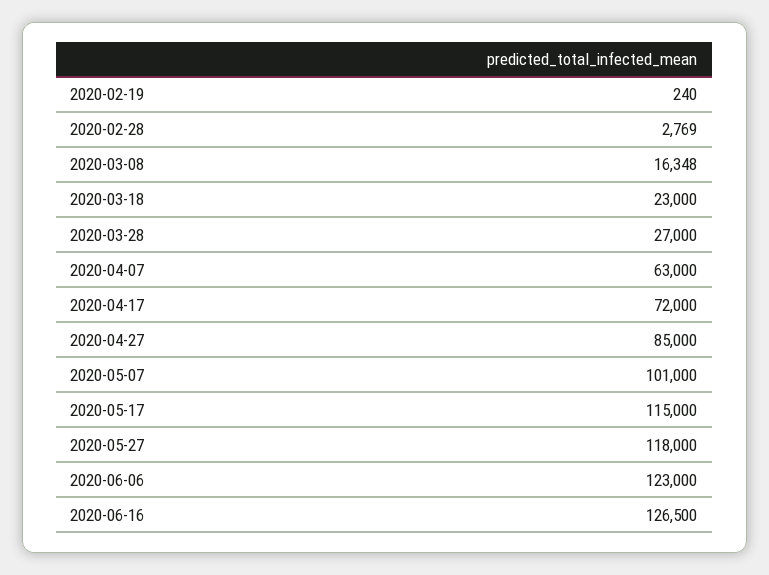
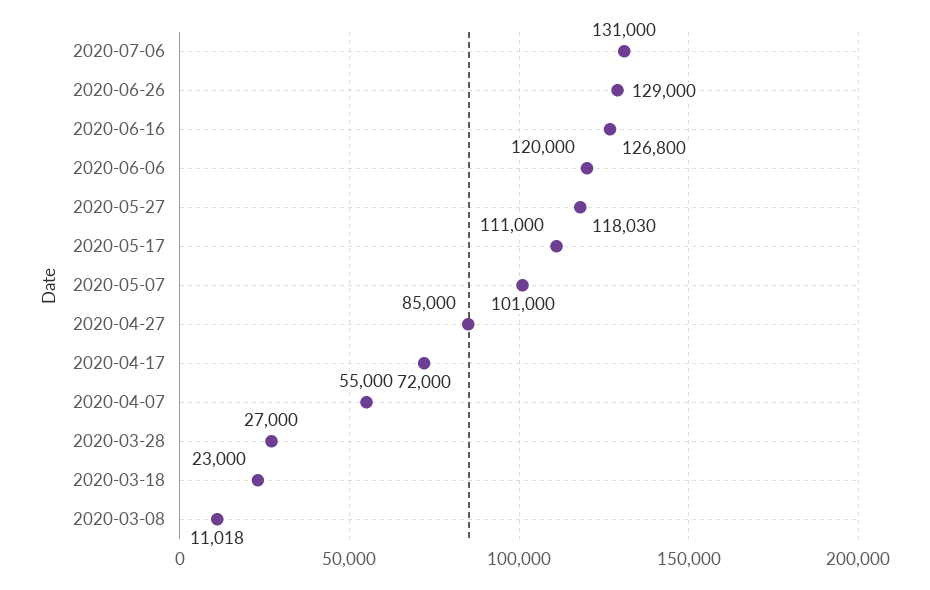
2020-02-19: 240 -> none
2020-02-28: 2769 -> none
2020-03-08: 16348 -> 11018
2020-04-07: 63000 -> 55000
2020-05-17: 115000 -> 111000
2020-05-27: 118000 -> 118030
2020-06-06: 123000 -> 120000
2020-06-16: 126500 -> 126800
2020-07-06: none -> 131000
2020-06-26: none -> 129000

